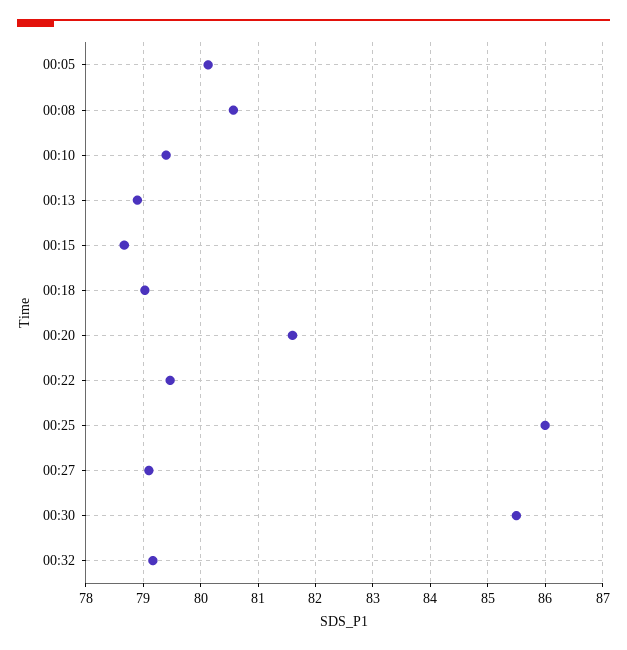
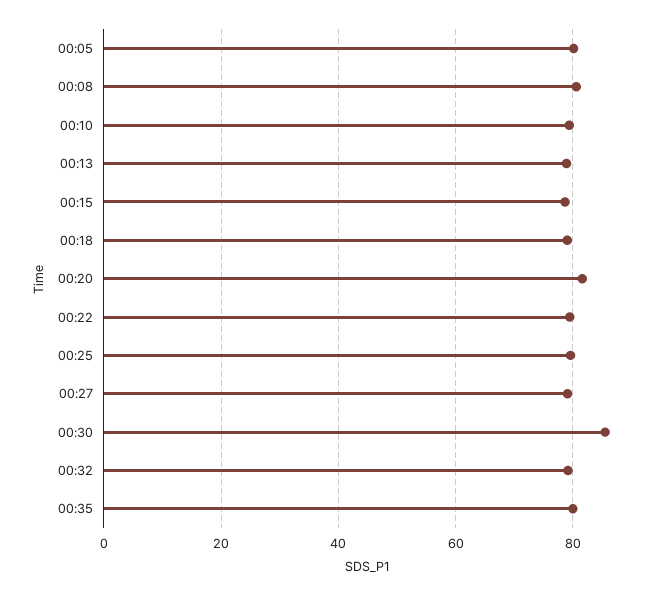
00:25: 86 -> 80
00:35: none -> 80

